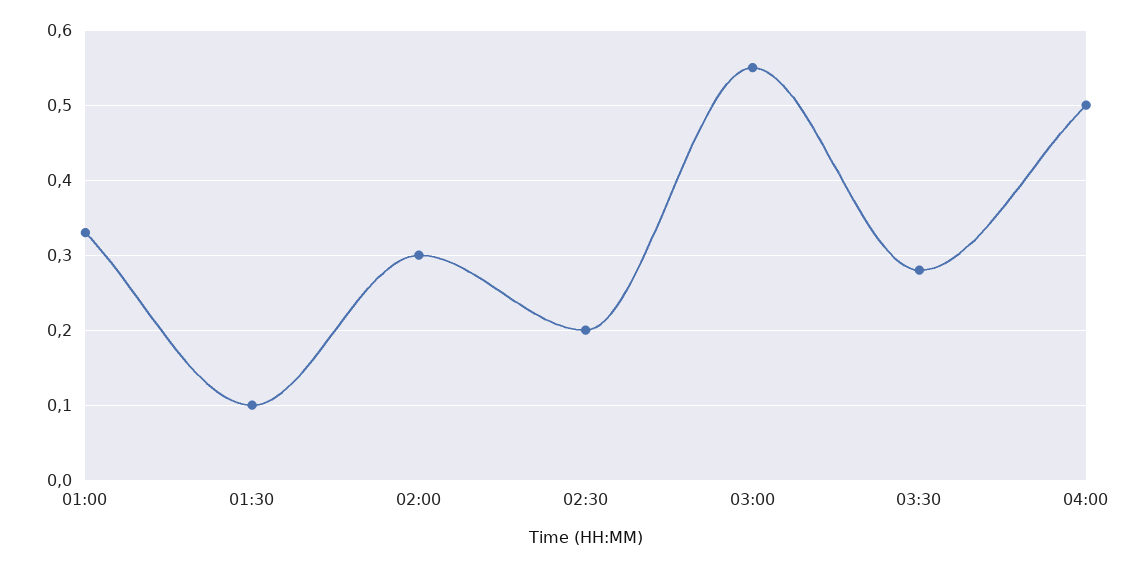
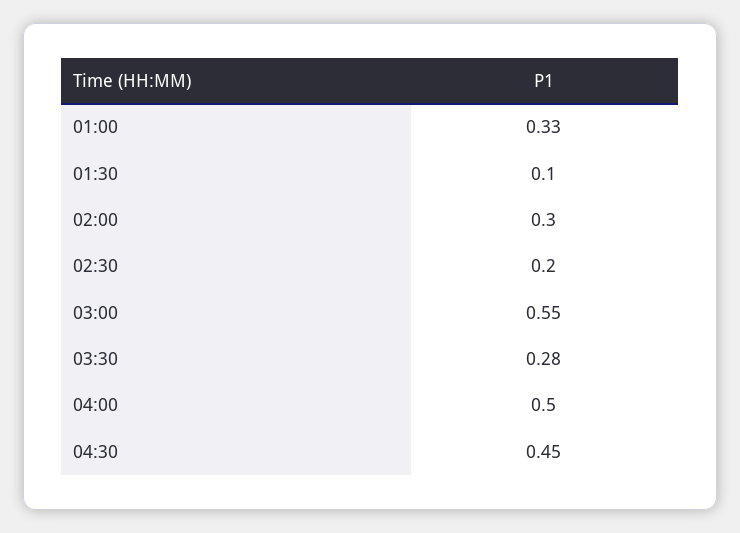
04:30: none -> 0.45

